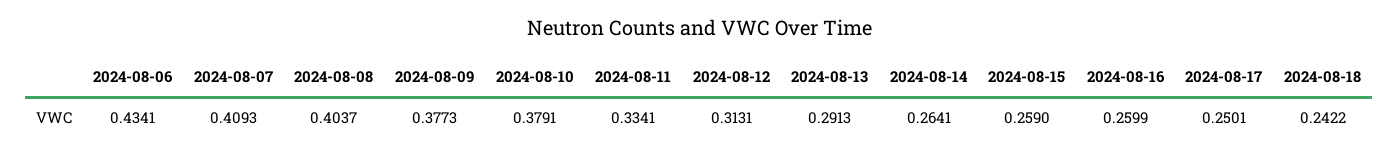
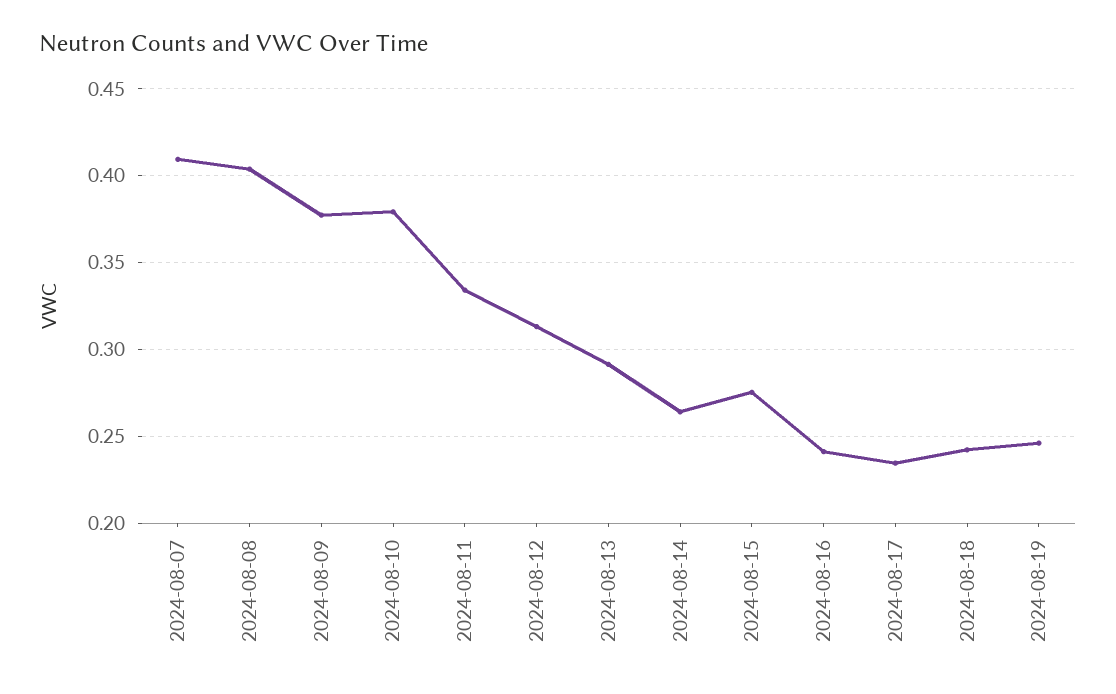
2024-08-06: 0.4341 -> none
2024-08-15: 0.259 -> 0.275
2024-08-16: 0.2599 -> 0.24
2024-08-17: 0.2501 -> 0.235
2024-08-19: none -> 0.245

